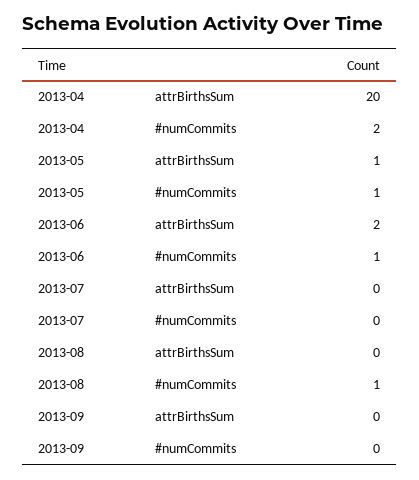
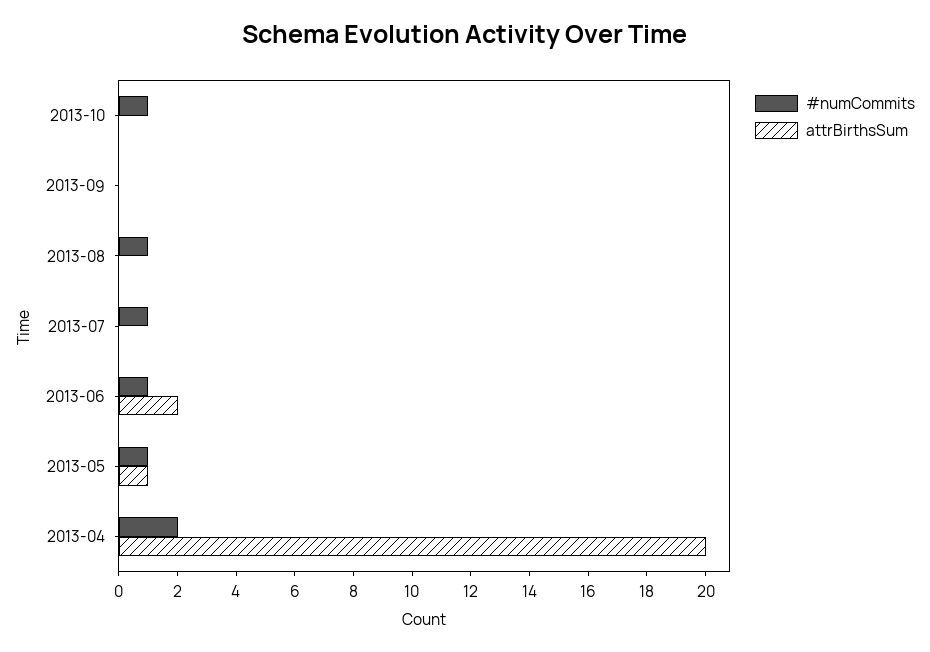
#numCommits, 2013-07: 0 -> 1
#numCommits, 2013-10: none -> 1
attrBirthsSum, 2013-10: none -> 0

